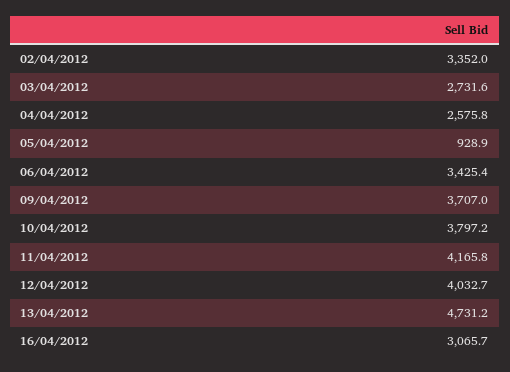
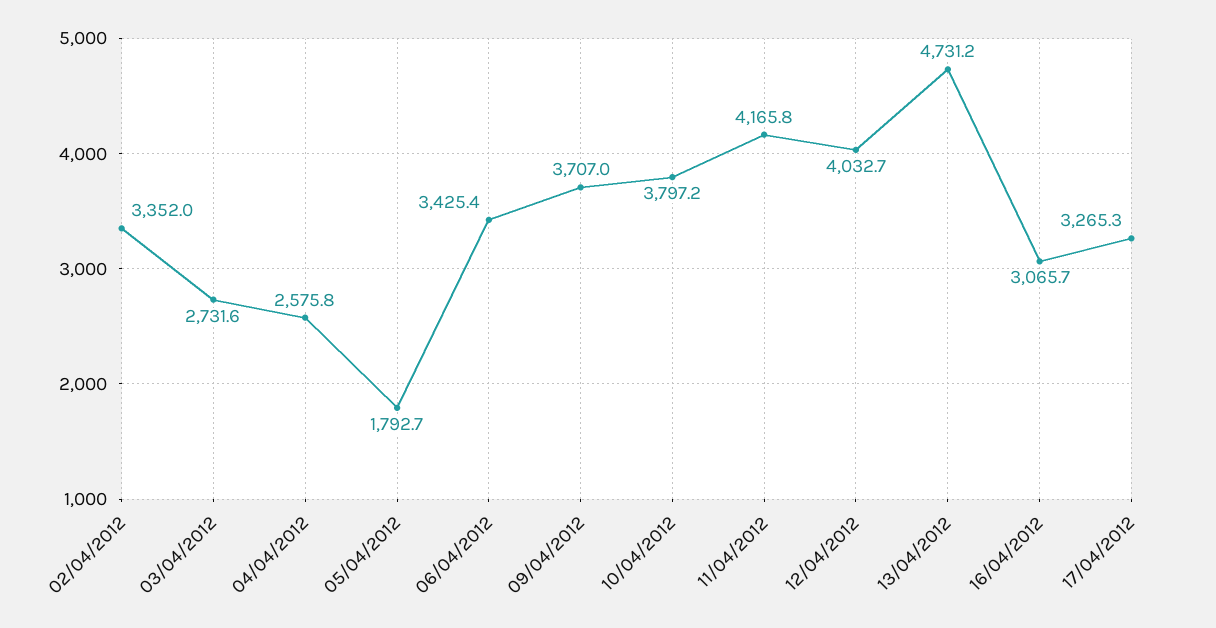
05/04/2012: 928.9 -> 1792.7
17/04/2012: none -> 3265.3

